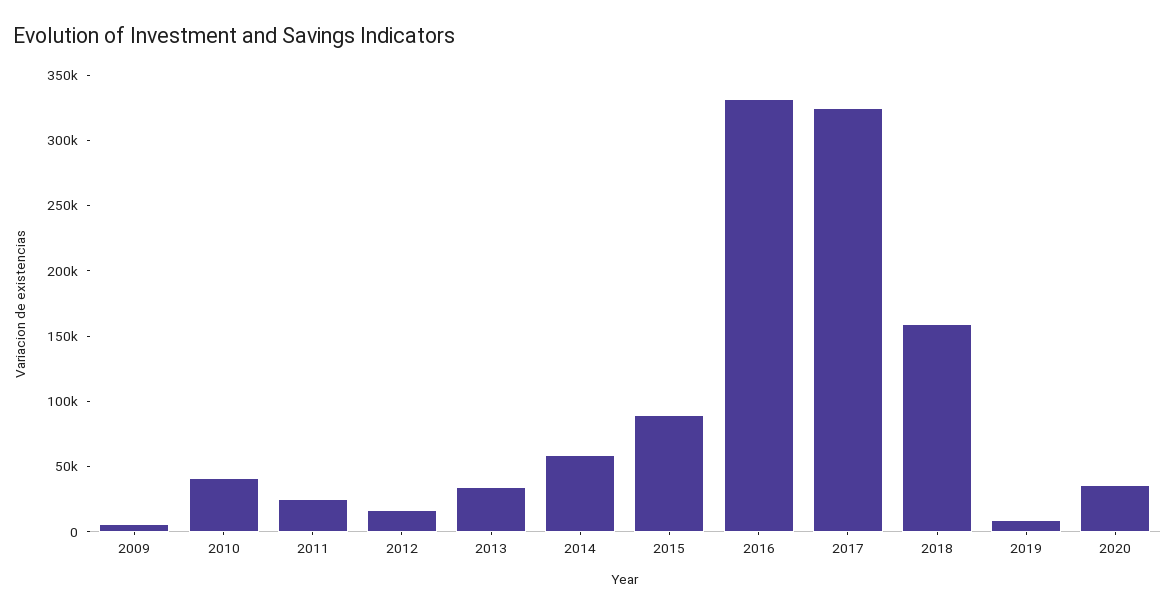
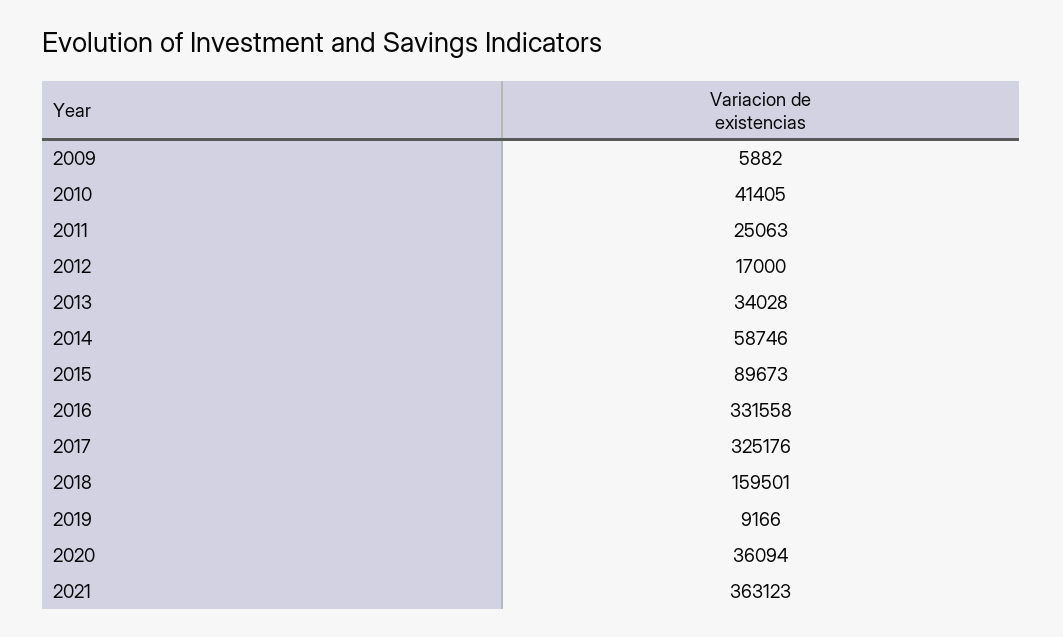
2021: none -> 363123

